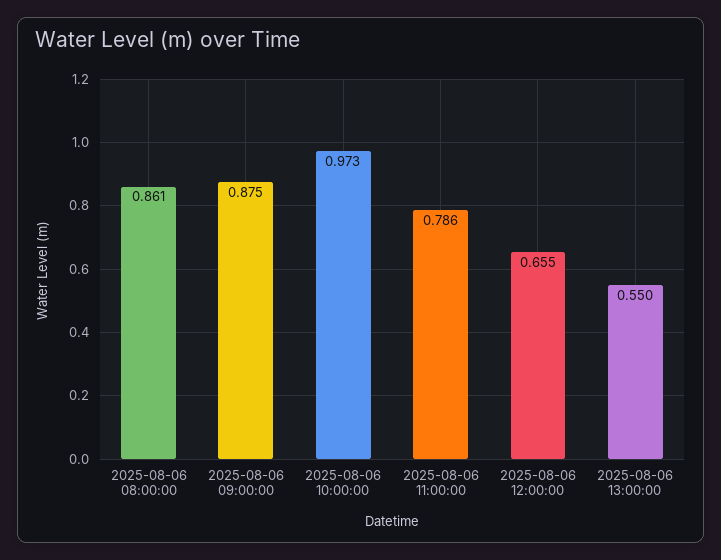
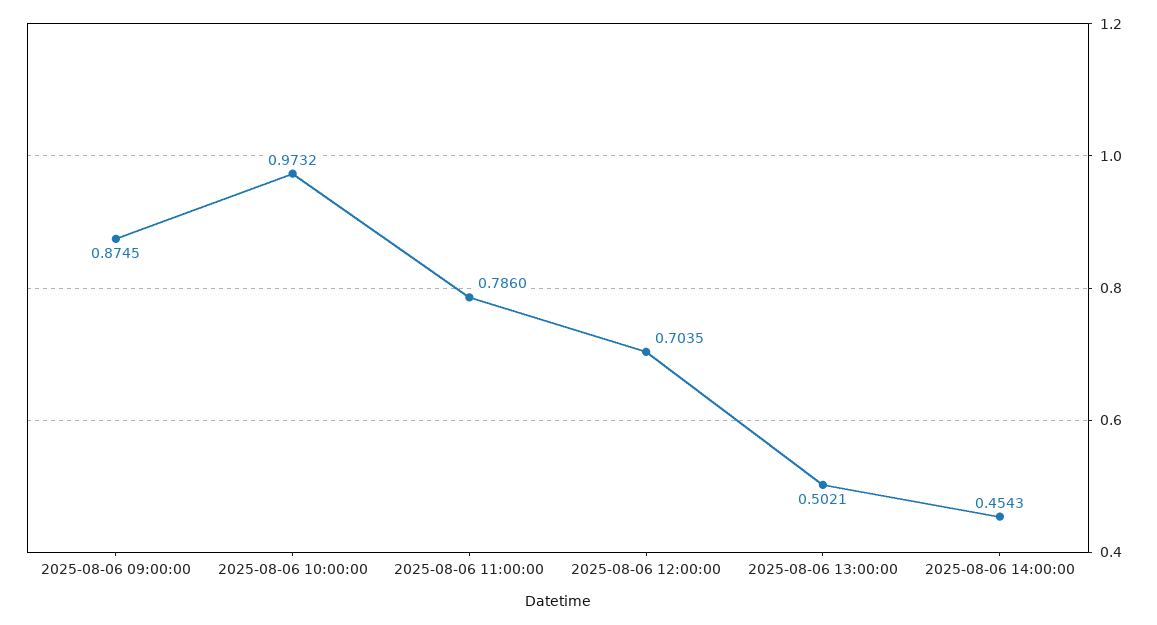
2025-08-06 08:00:00: 0.861 -> none
2025-08-06 12:00:00: 0.655 -> 0.7035
2025-08-06 13:00:00: 0.55 -> 0.5021
2025-08-06 14:00:00: none -> 0.4543

